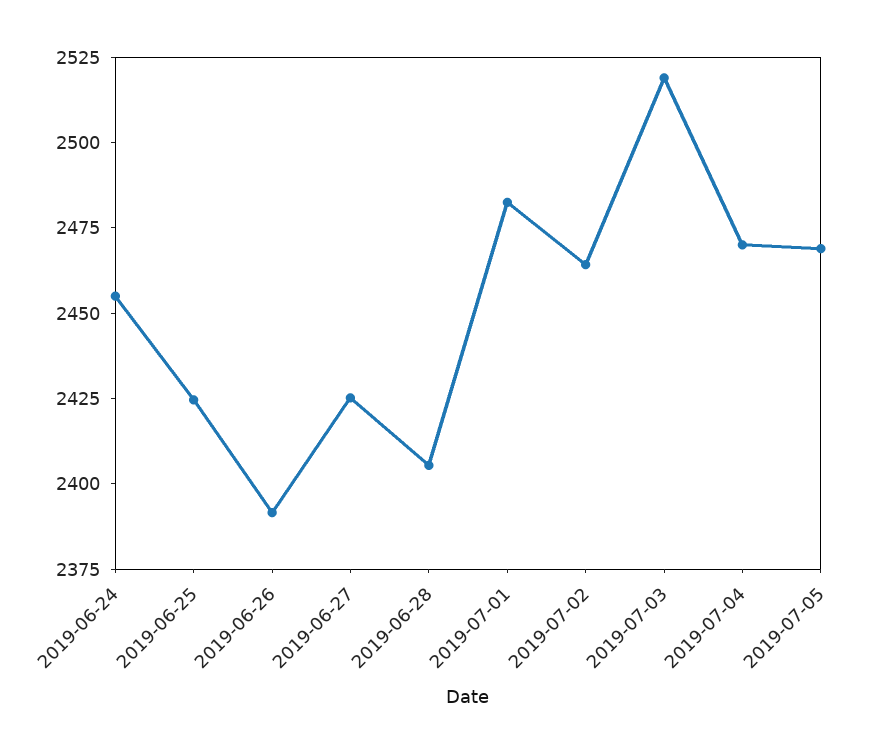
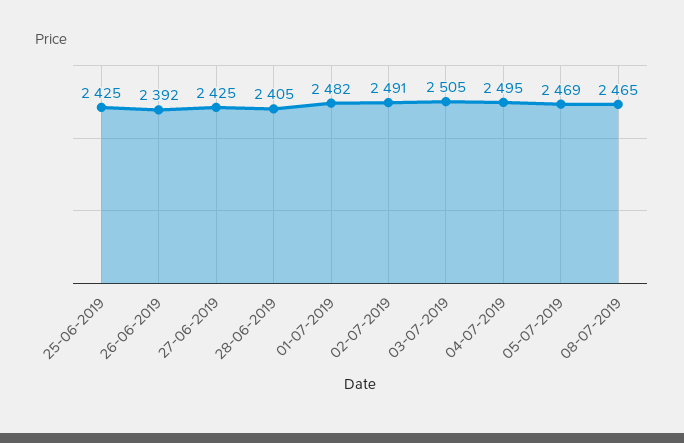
2019-06-24: 2455 -> none
2019-07-02: 2465 -> 2491
2019-07-03: 2520 -> 2505
2019-07-04: 2470 -> 2495
08-07-2019: none -> 2465

